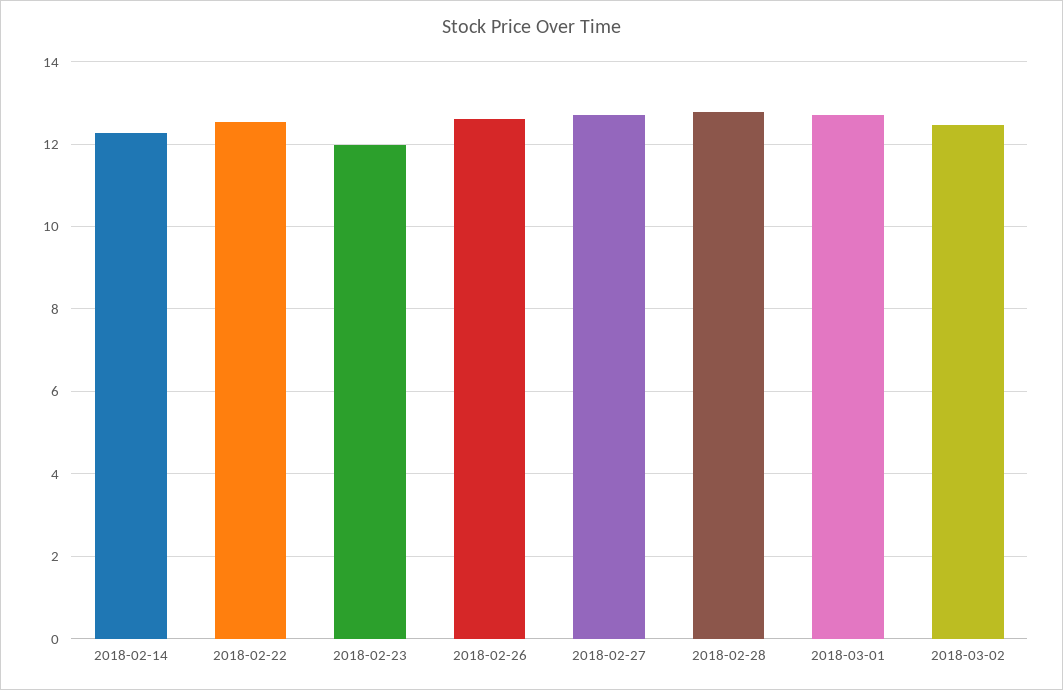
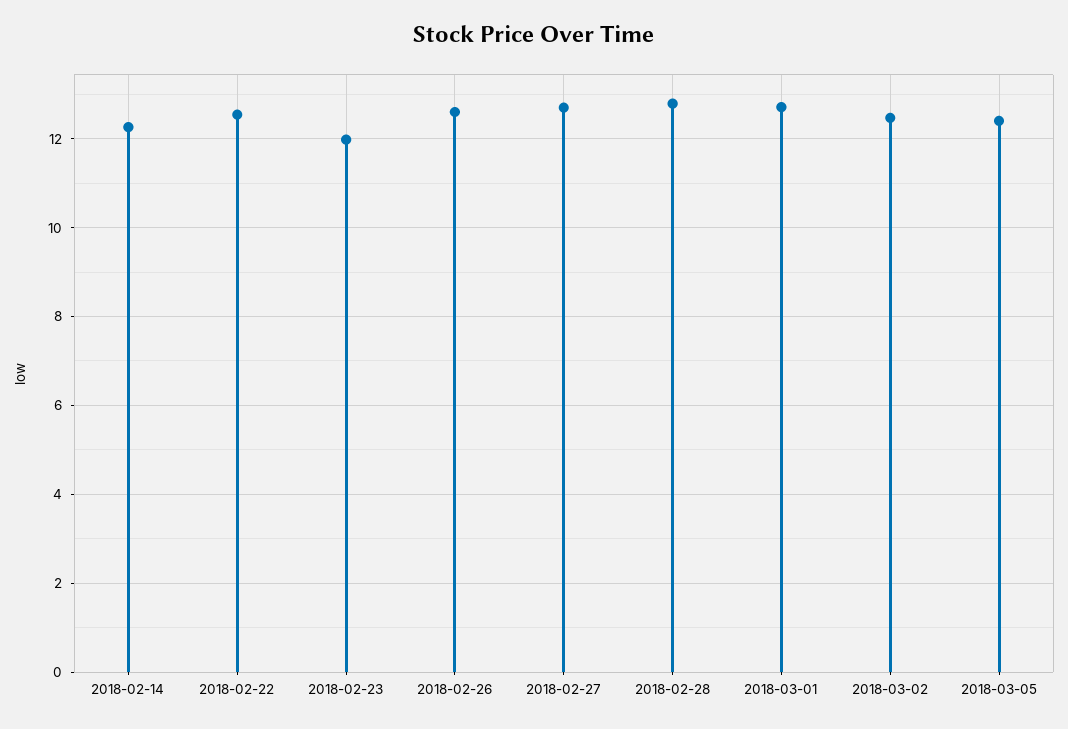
2018-03-05: none -> 12.4

